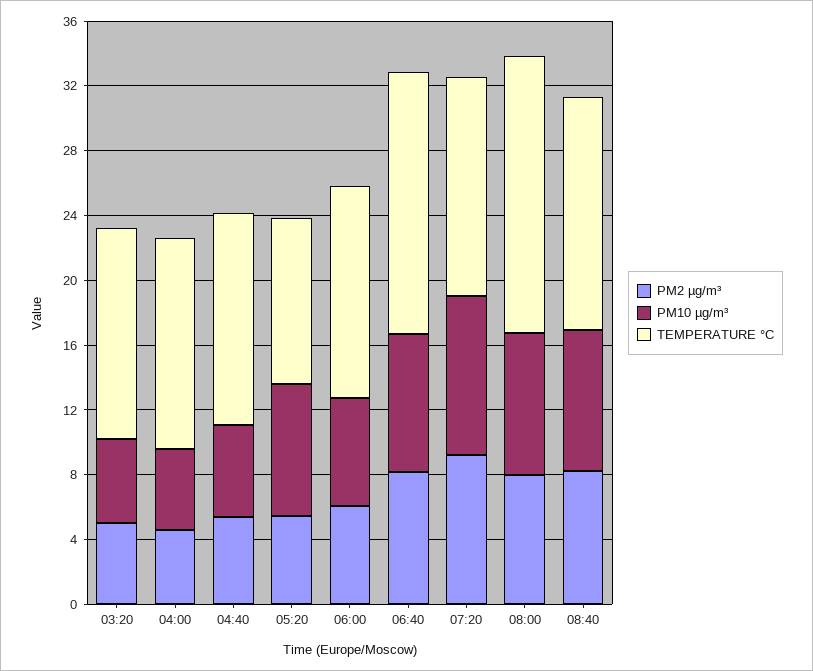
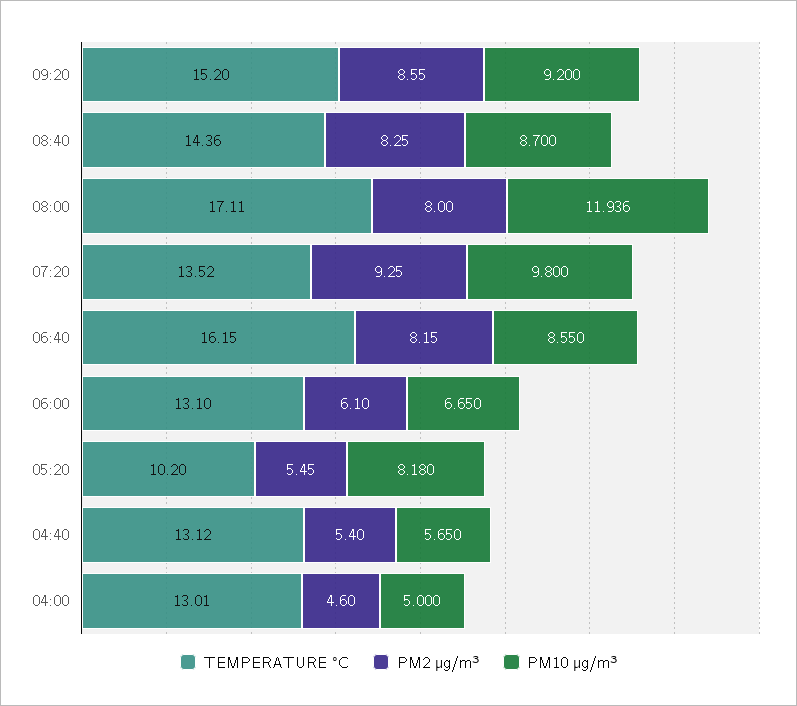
PM2 µg/m³, 03:20: 5 -> none
PM10 µg/m³, 03:20: 5 -> none
TEMPERATURE °C, 03:20: 13 -> none
PM10 µg/m³, 08:00: 9 -> 11.936
TEMPERATURE °C, 09:20: none -> 15.2
PM2 µg/m³, 09:20: none -> 8.55
PM10 µg/m³, 09:20: none -> 9.2

